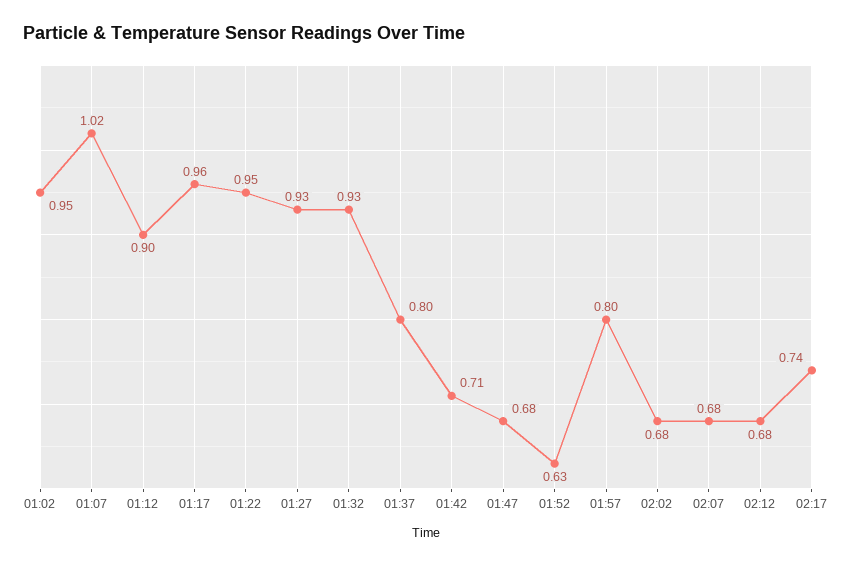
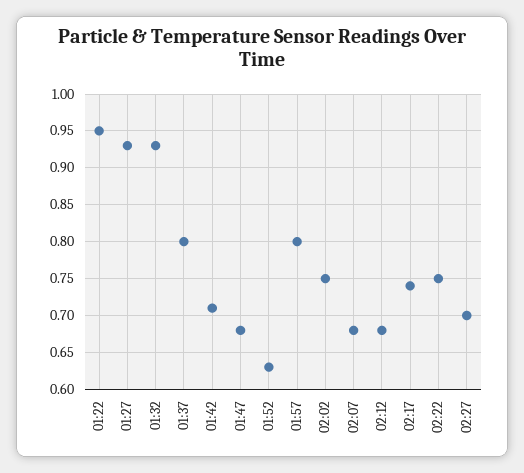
01:02: 0.95 -> none
01:07: 1.02 -> none
01:12: 0.9 -> none
01:17: 0.96 -> none
02:02: 0.68 -> 0.75
02:22: none -> 0.75
02:27: none -> 0.7

